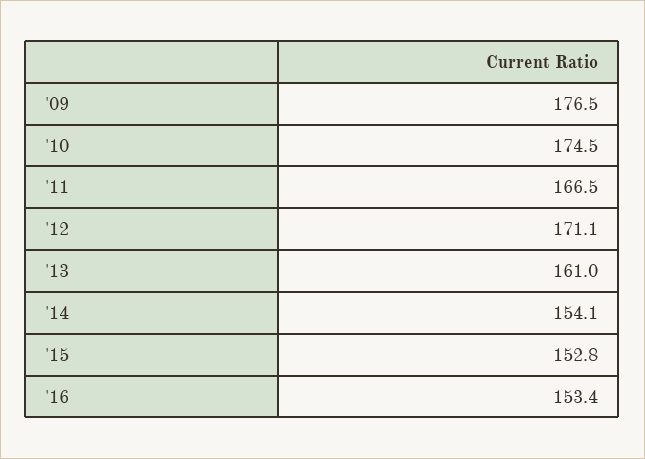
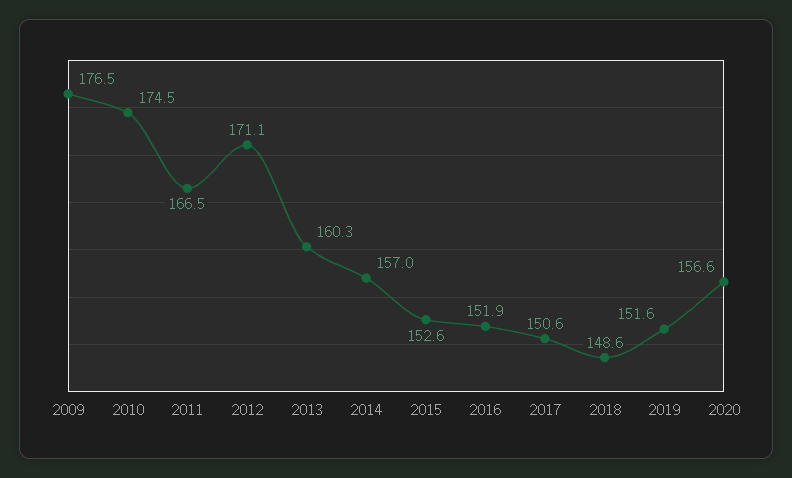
'13: 161 -> 160.3
'14: 154.1 -> 157
'15: 152.8 -> 152.6
'16: 153.4 -> 151.9
2017: none -> 150.6
2018: none -> 148.6
2019: none -> 151.6
2020: none -> 156.6

